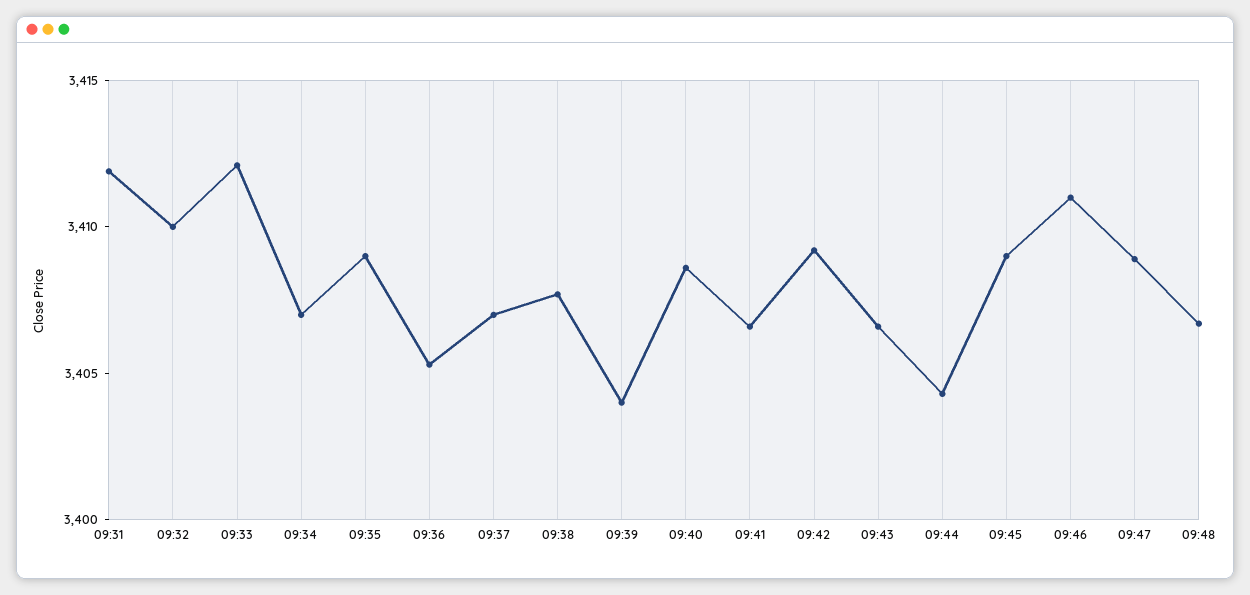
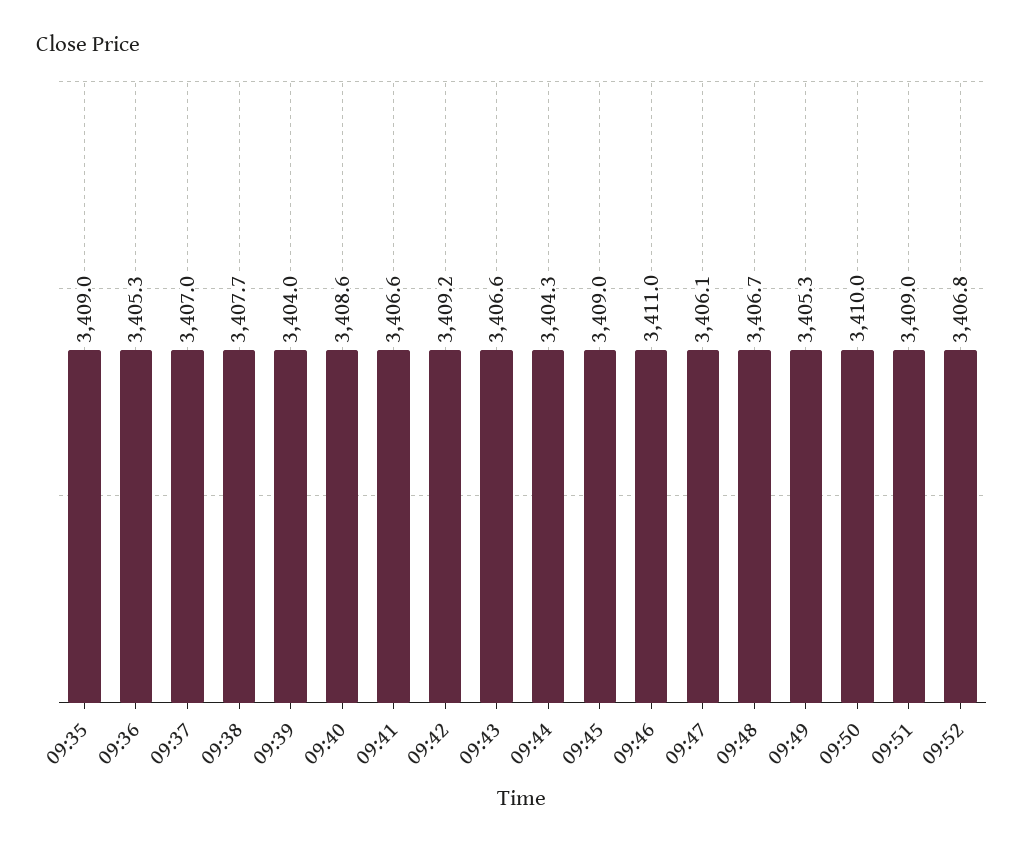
09:31: 3412 -> none
09:32: 3410 -> none
09:33: 3412 -> none
09:34: 3407 -> none
09:47: 3409 -> 3406.1
09:49: none -> 3405.3
09:50: none -> 3410
09:51: none -> 3409
09:52: none -> 3406.8

